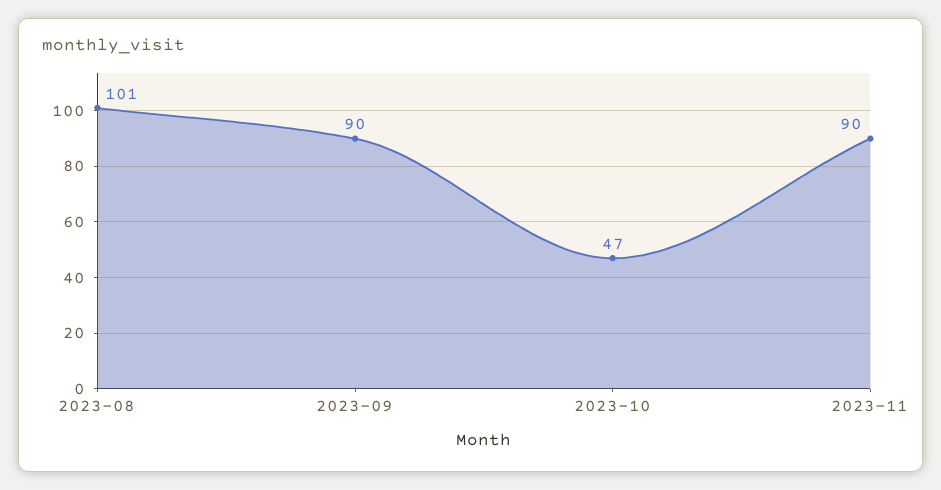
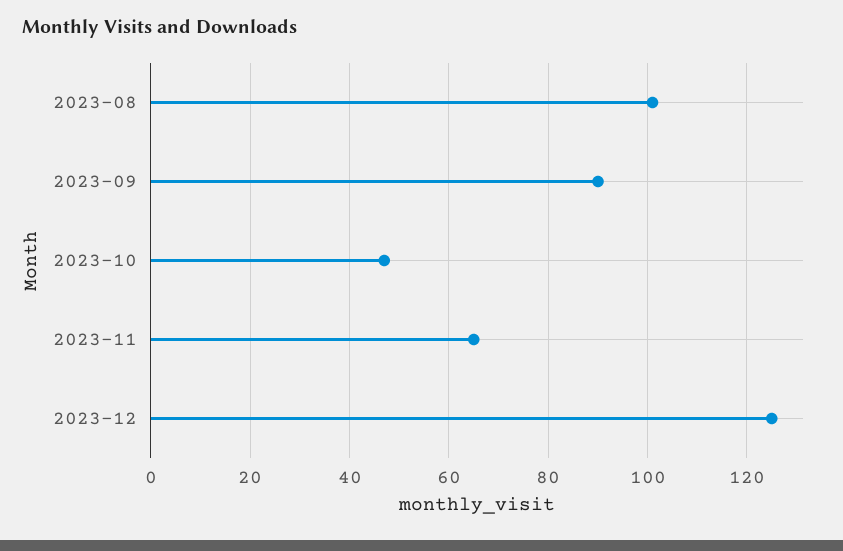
2023-11: 90 -> 65
2023-12: none -> 125

